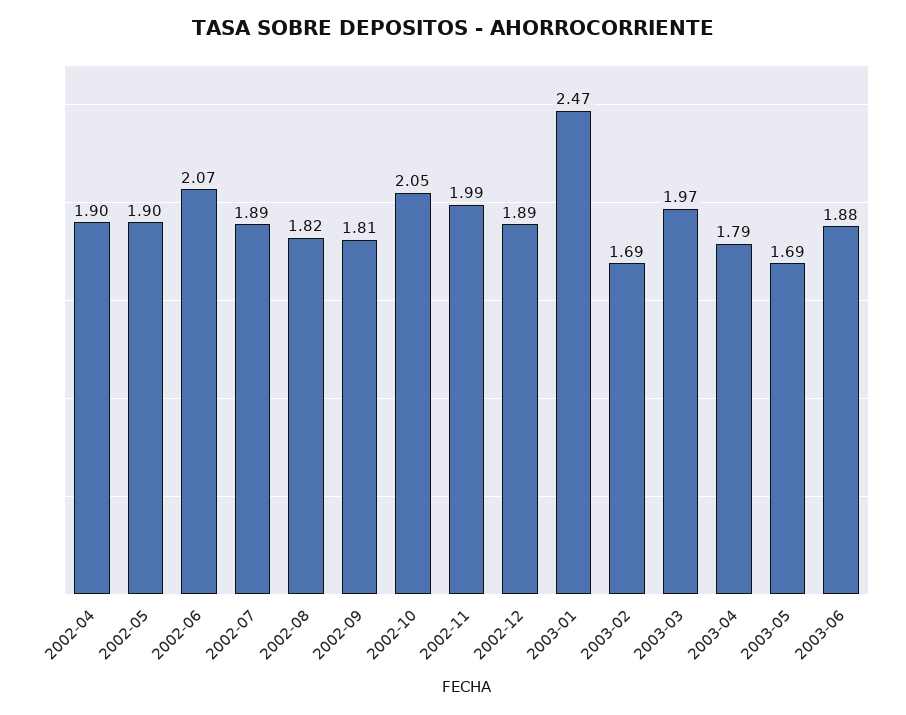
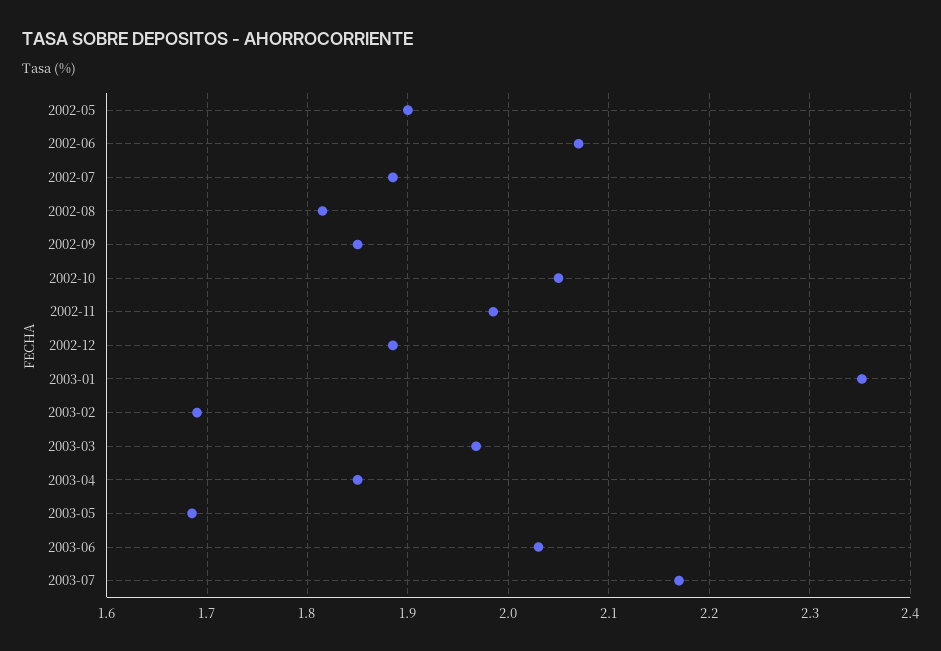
2002-04: 1.9 -> none
2002-09: 1.81 -> 1.85
2003-01: 2.47 -> 2.35
2003-04: 1.79 -> 1.85
2003-06: 1.88 -> 2.03
2003-07: none -> 2.17

